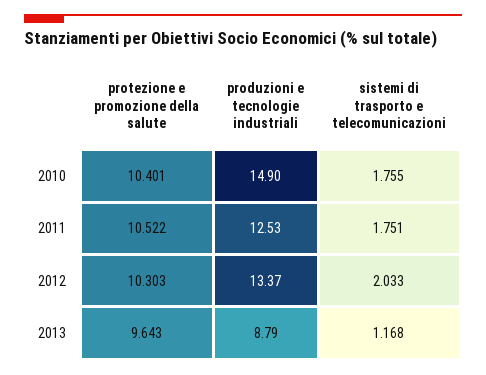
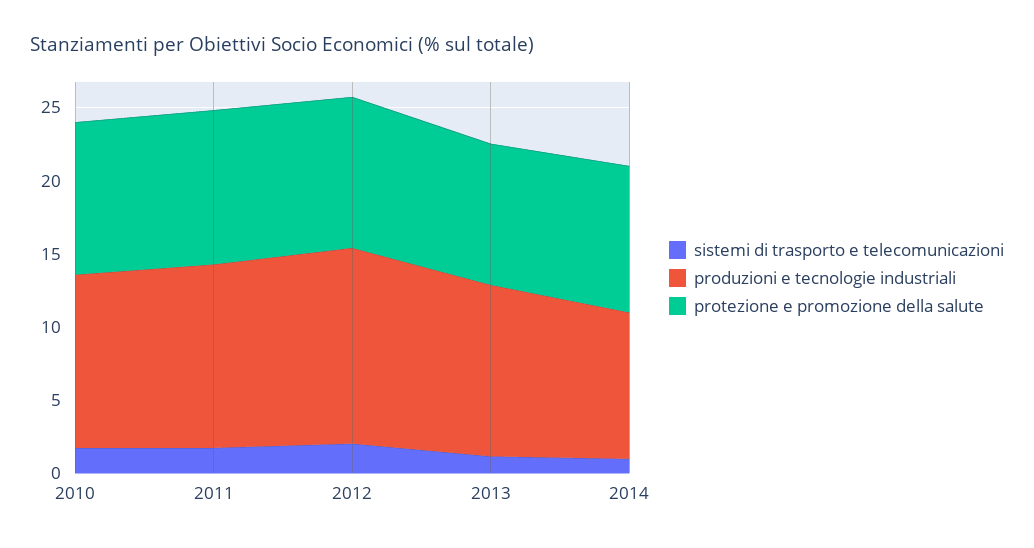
produzioni e tecnologie industriali, 2010: 14.9 -> 12
produzioni e tecnologie industriali, 2013: 8.79 -> 12
sistemi di trasporto e telecomunicazioni, 2014: none -> 1
produzioni e tecnologie industriali, 2014: none -> 10
protezione e promozione della salute, 2014: none -> 10

